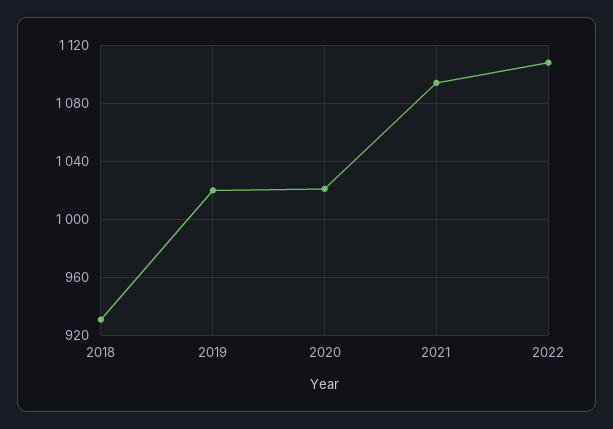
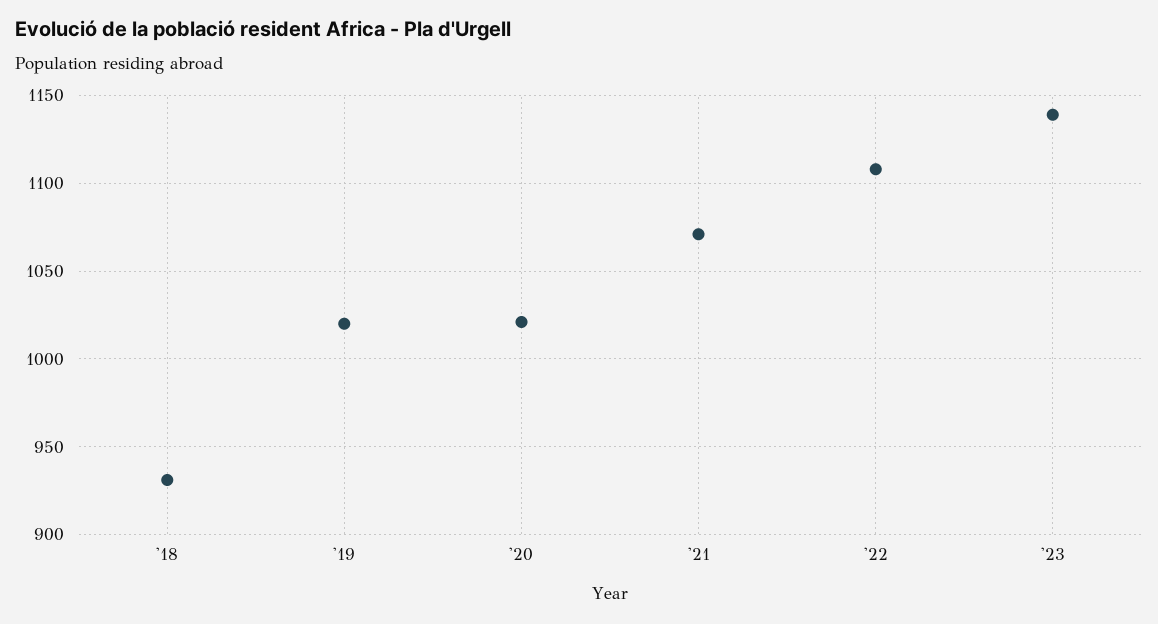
2021: 1095 -> 1070
'23: none -> 1140

